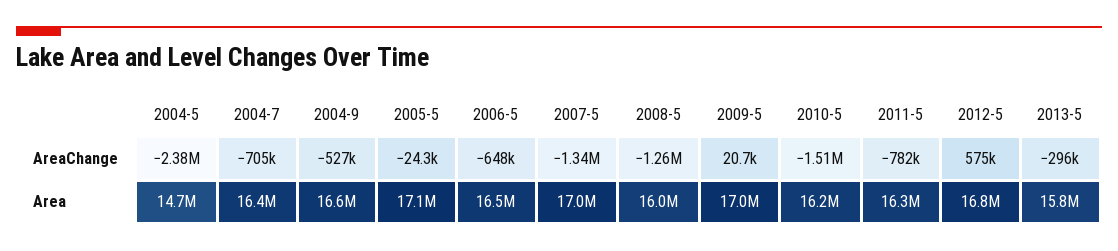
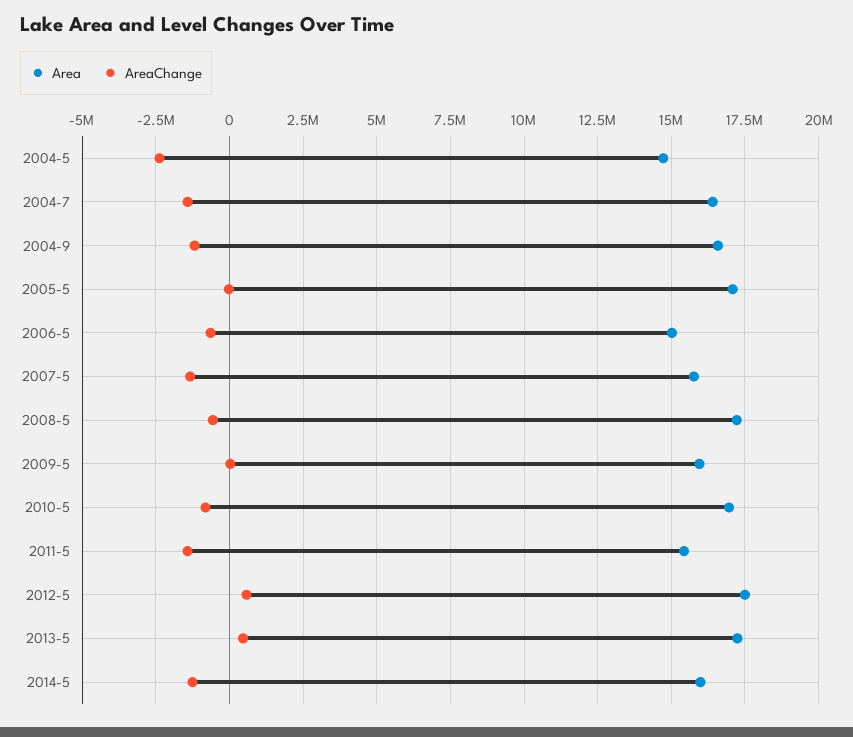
AreaChange, 2004-7: -705000 -> -1500000
AreaChange, 2004-9: -527000 -> -1250000
AreaChange, 2008-5: -1260000 -> -500000
AreaChange, 2010-5: -1510000 -> -750000
AreaChange, 2011-5: -782000 -> -1500000
AreaChange, 2013-5: -296000 -> 500000
Area, 2006-5: 16500000 -> 15000000
Area, 2007-5: 17000000 -> 15750000
Area, 2008-5: 16000000 -> 17250000
Area, 2009-5: 17000000 -> 16000000
Area, 2010-5: 16200000 -> 17000000
Area, 2011-5: 16300000 -> 15500000
Area, 2012-5: 16800000 -> 17500000
Area, 2013-5: 15800000 -> 17250000
Area, 2014-5: none -> 16000000
AreaChange, 2014-5: none -> -1250000

